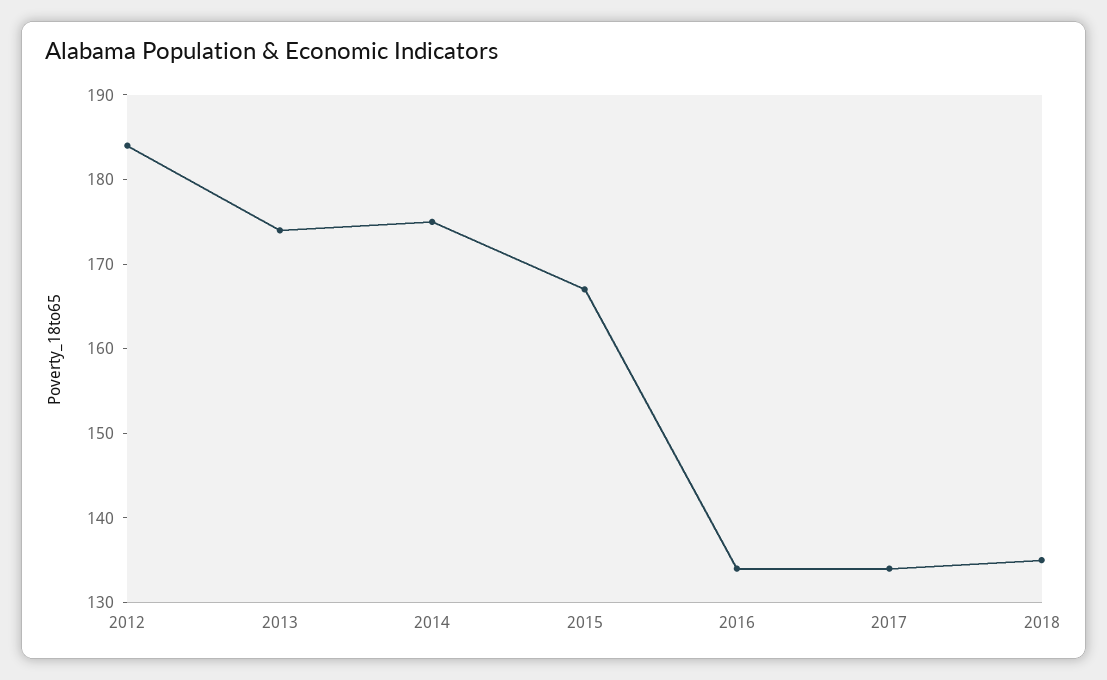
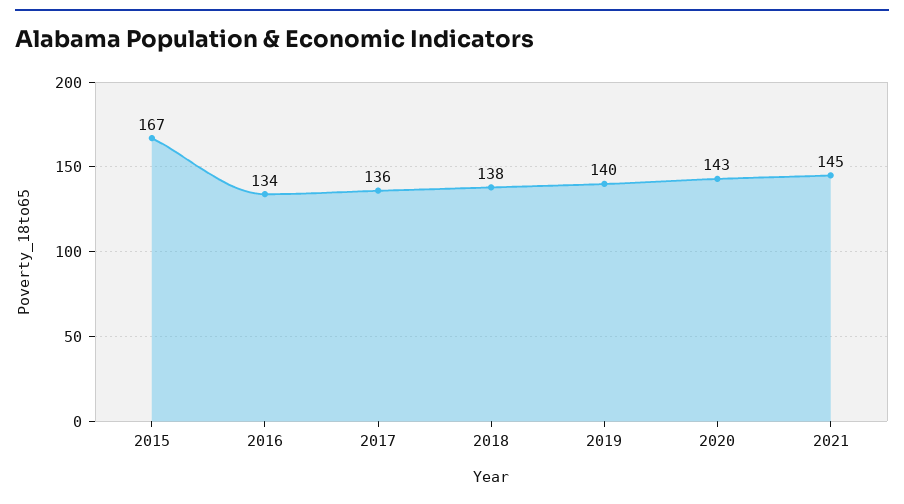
2012: 184 -> none
2013: 174 -> none
2014: 175 -> none
2017: 134 -> 136
2018: 135 -> 138
2019: none -> 140
2020: none -> 143
2021: none -> 145

